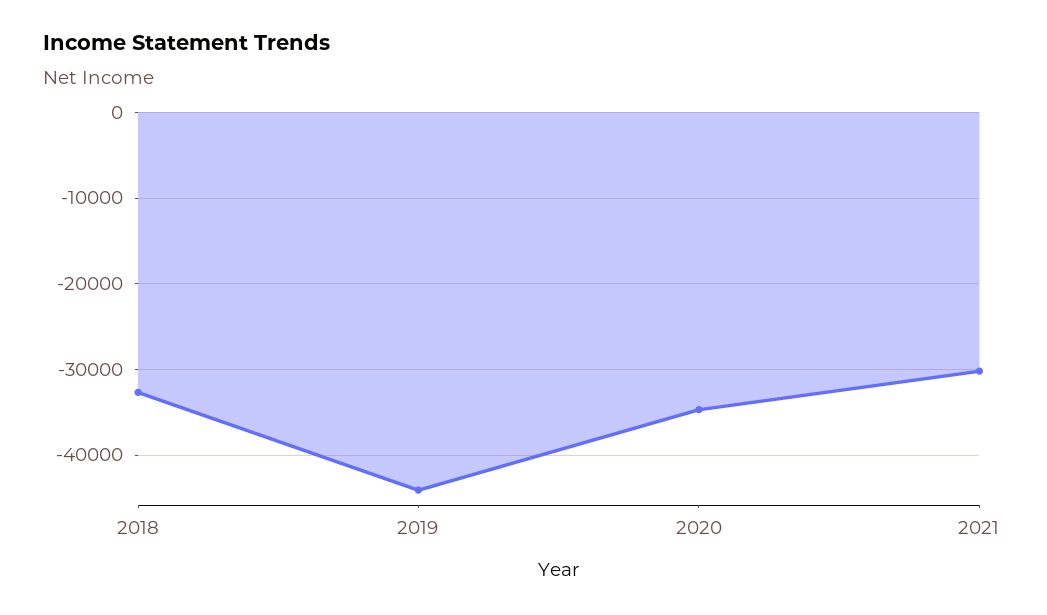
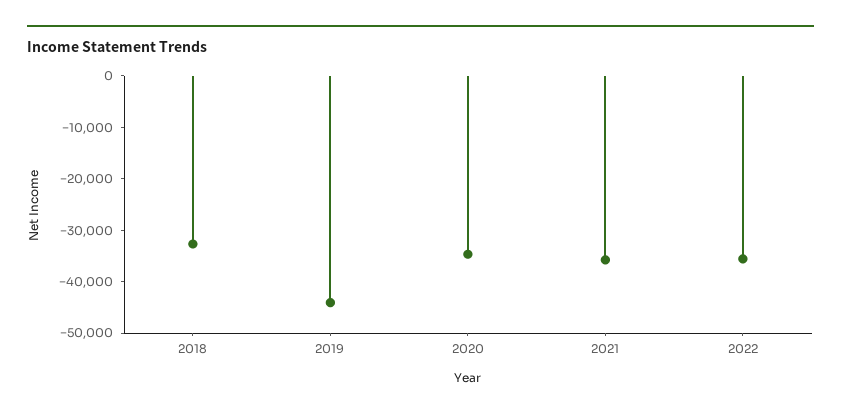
2021: -30000 -> -36000
2022: none -> -36000

